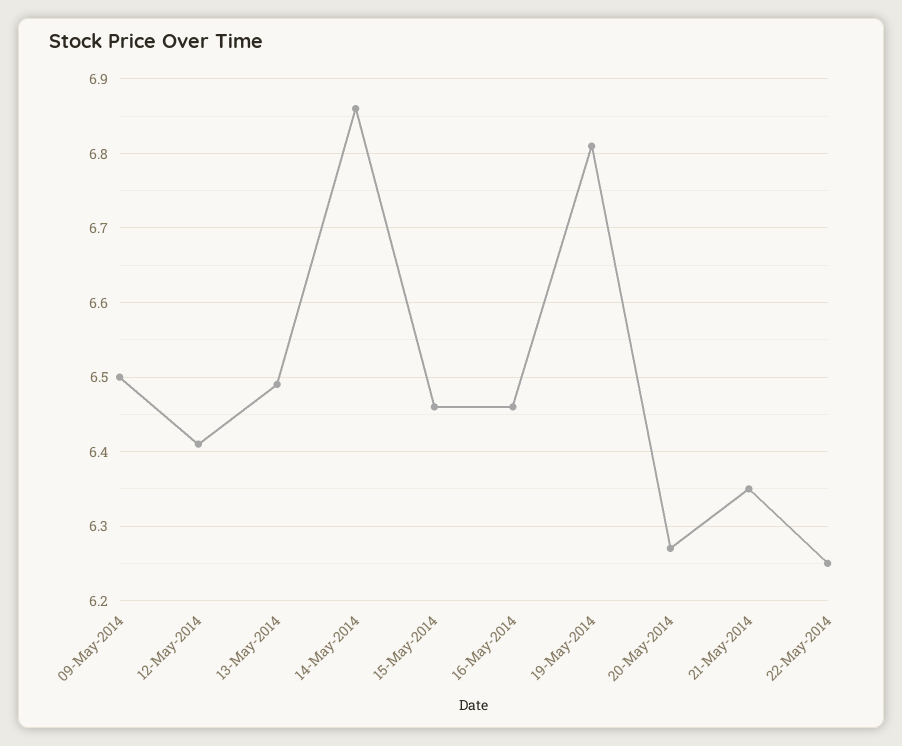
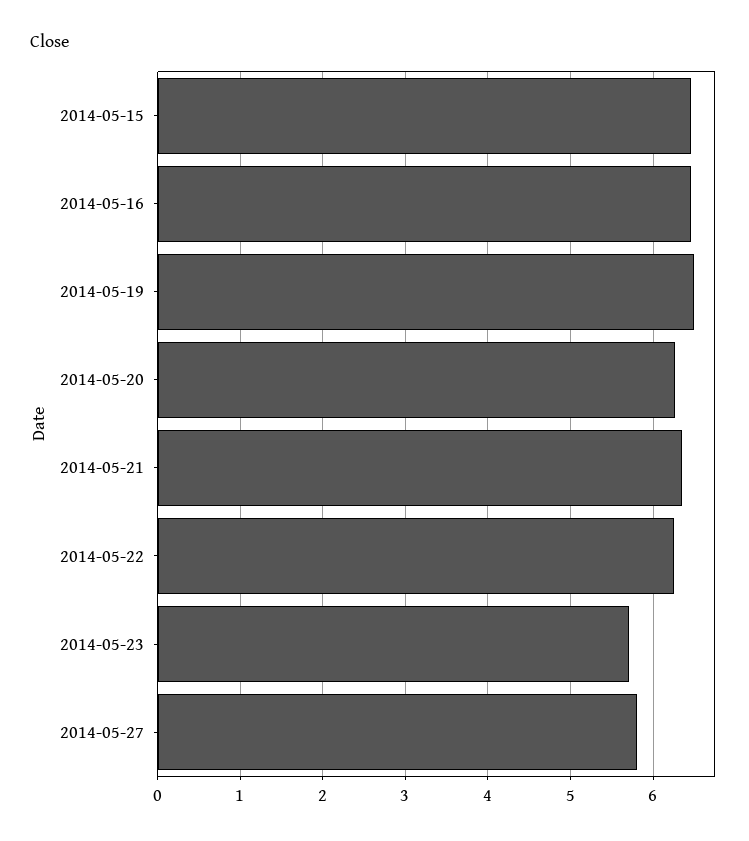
09-May-2014: 6.5 -> none
12-May-2014: 6.41 -> none
13-May-2014: 6.49 -> none
14-May-2014: 6.86 -> none
19-May-2014: 6.81 -> 6.5
2014-05-23: none -> 5.7
2014-05-27: none -> 5.8

